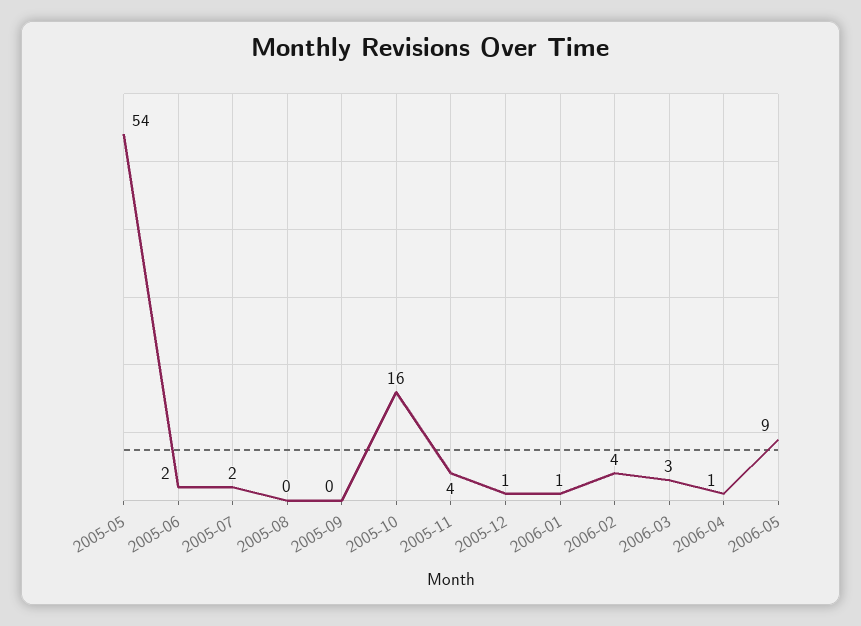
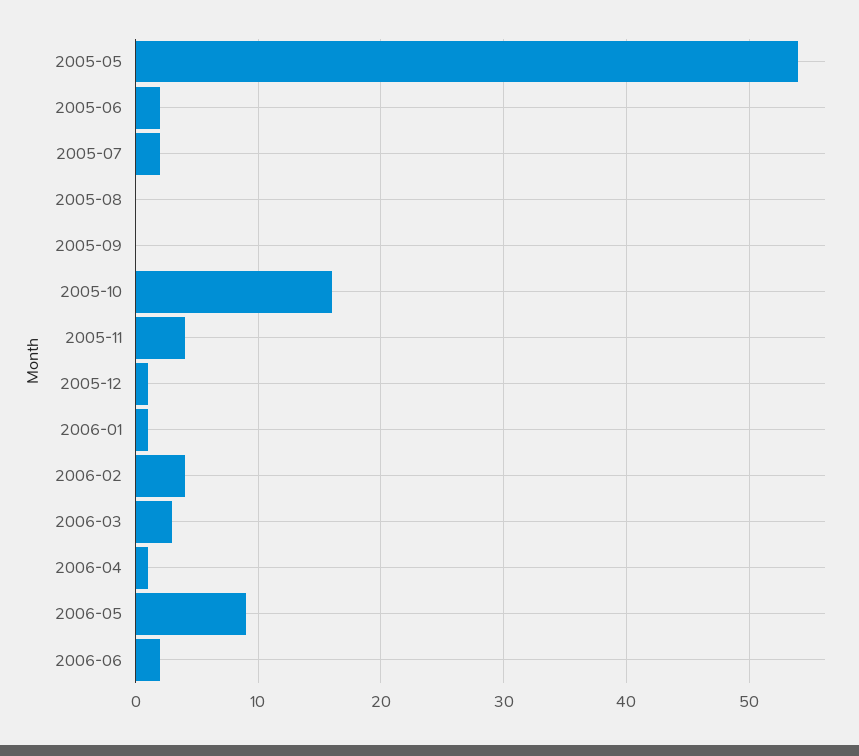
2006-06: none -> 2

